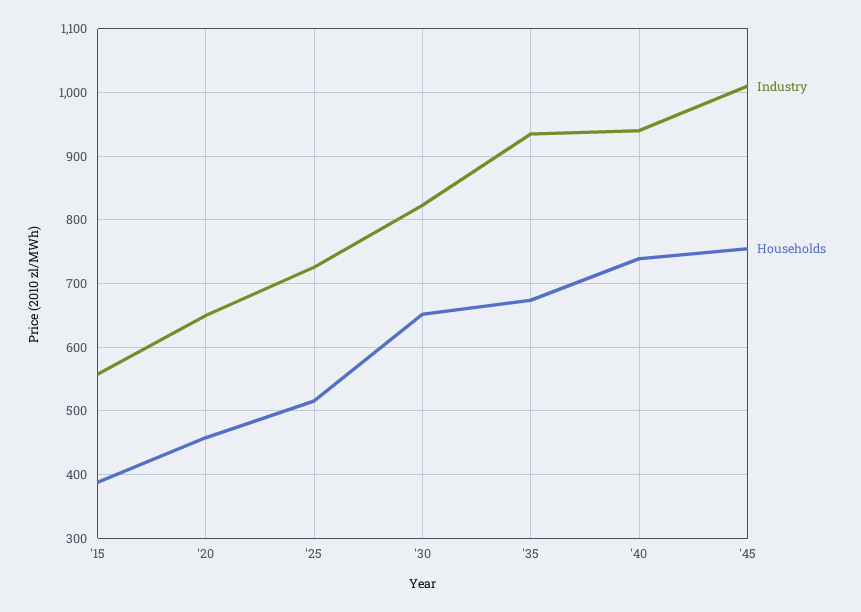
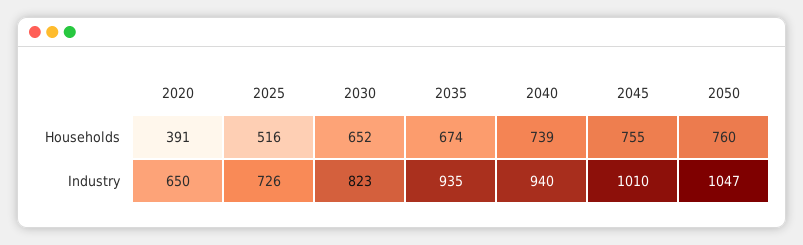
Industry, '15: 560 -> none
Households, '15: 390 -> none
Households, '20: 460 -> 391
Households, 2050: none -> 760
Industry, 2050: none -> 1047

